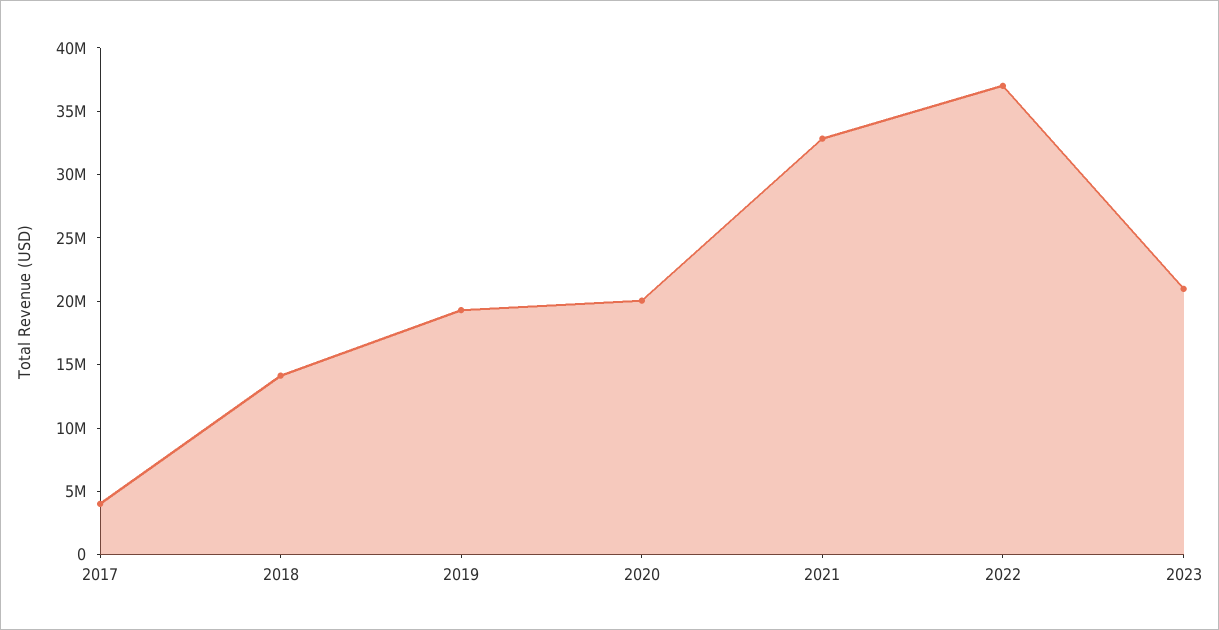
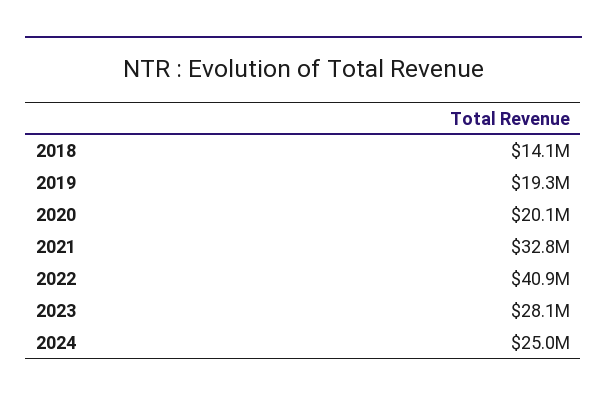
2017: 4000000 -> none
2022: 37000000 -> 40900000
2023: 21000000 -> 28100000
2024: none -> 25000000

